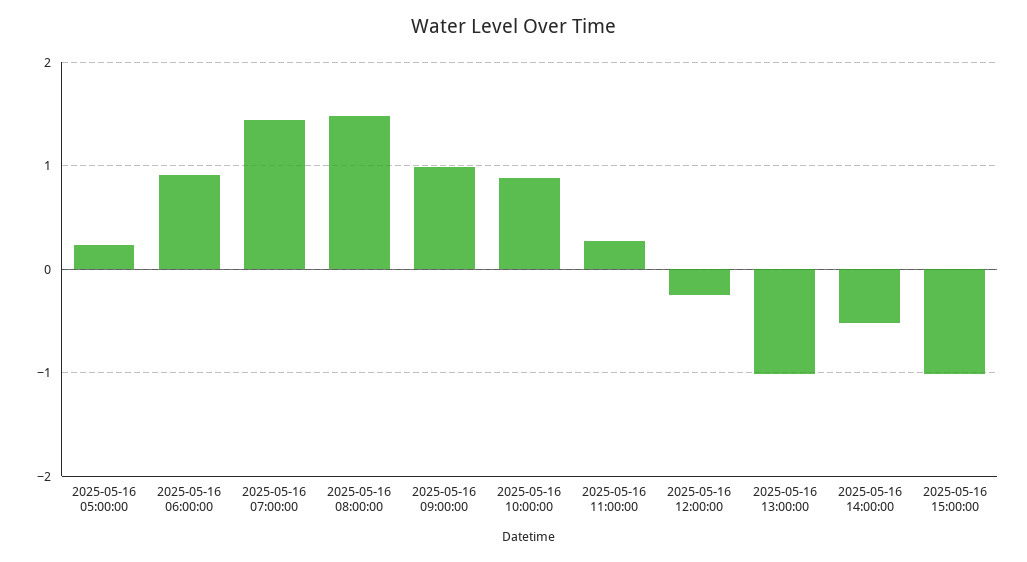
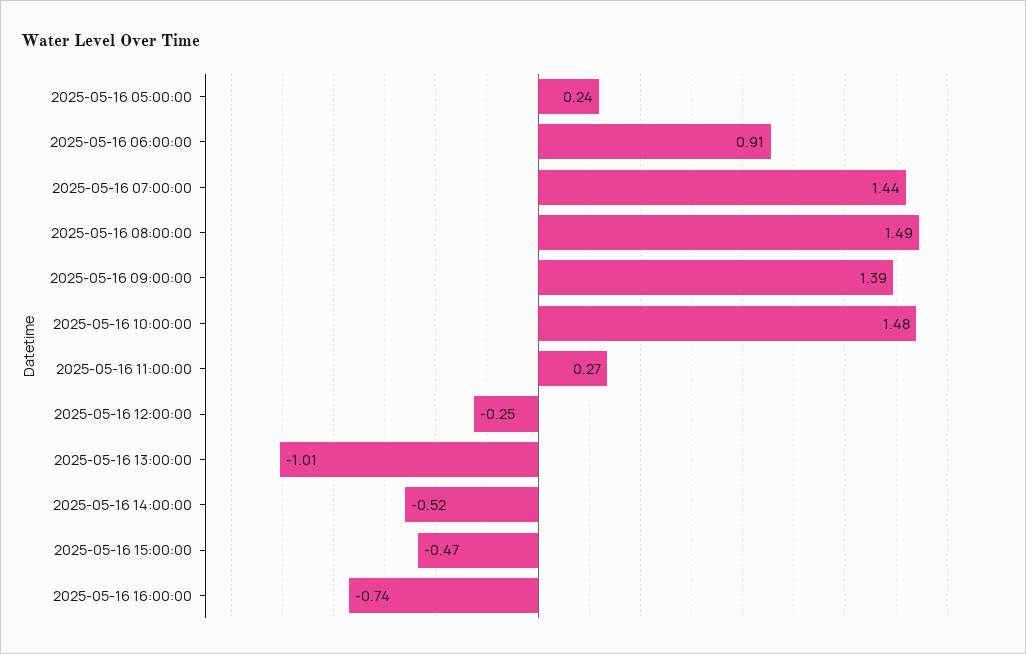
2025-05-16 09:00:00: 1 -> 1.39
2025-05-16 10:00:00: 0.9 -> 1.48
2025-05-16 15:00:00: -1 -> -0.47
2025-05-16 16:00:00: none -> -0.74

